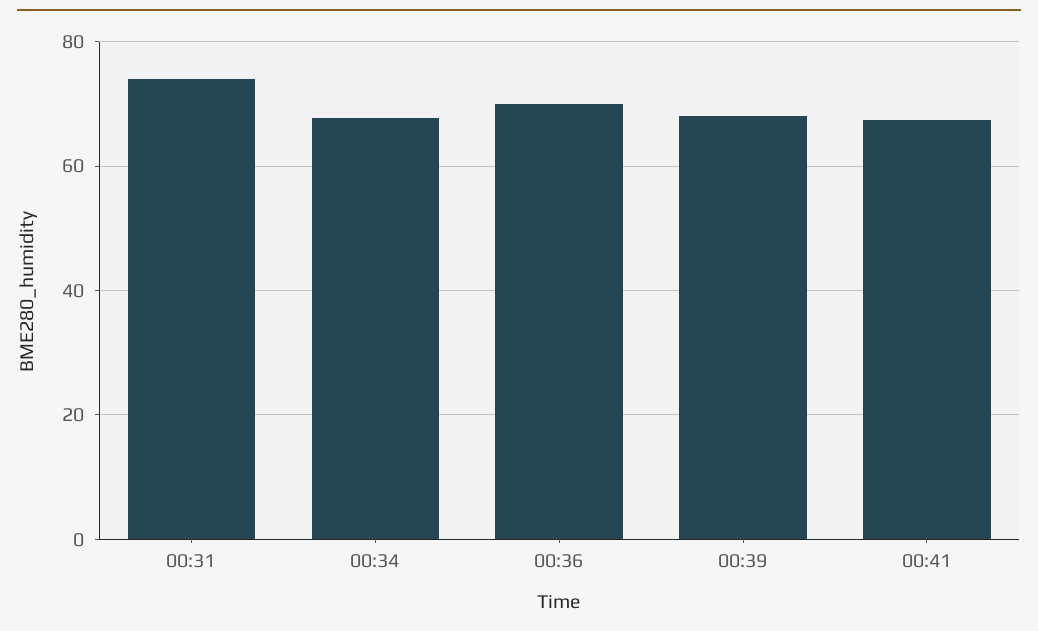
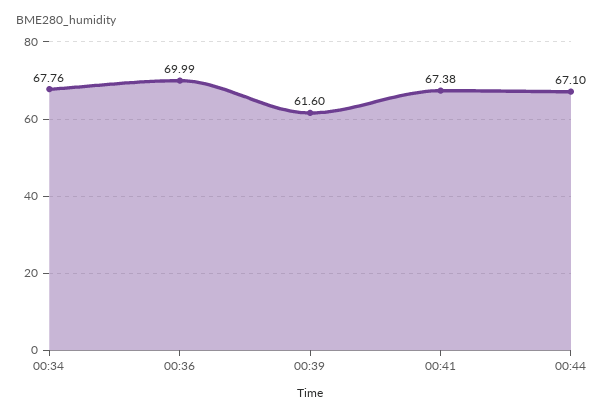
00:31: 74 -> none
00:39: 68 -> 61.6
00:44: none -> 67.1

